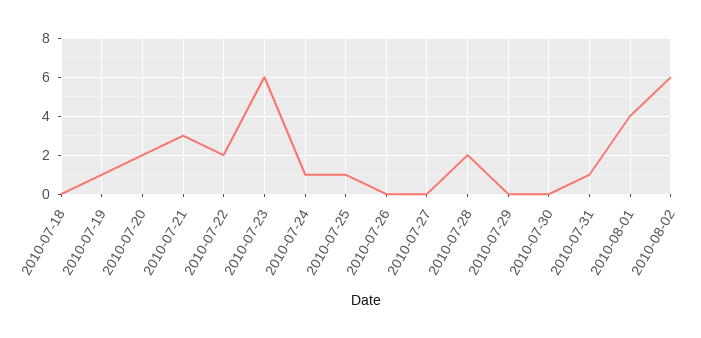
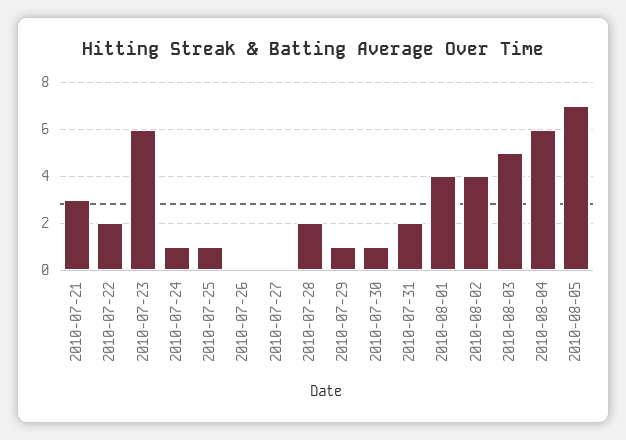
2010-07-18: 0 -> none
2010-07-19: 1 -> none
2010-07-20: 2 -> none
2010-07-29: 0 -> 1
2010-07-30: 0 -> 1
2010-07-31: 1 -> 2
2010-08-02: 6 -> 4
2010-08-03: none -> 5
2010-08-04: none -> 6
2010-08-05: none -> 7

